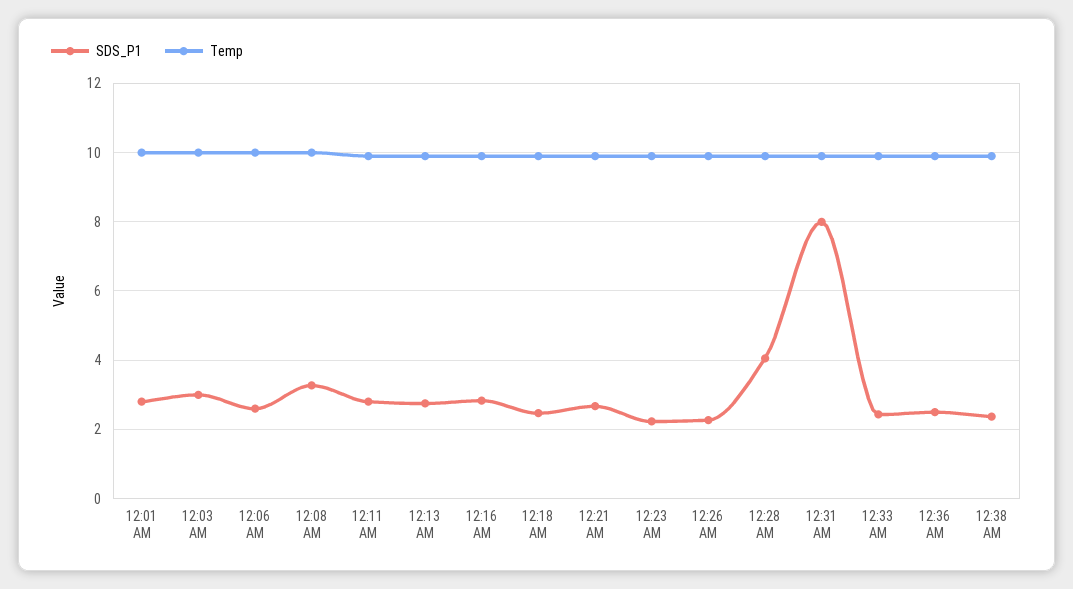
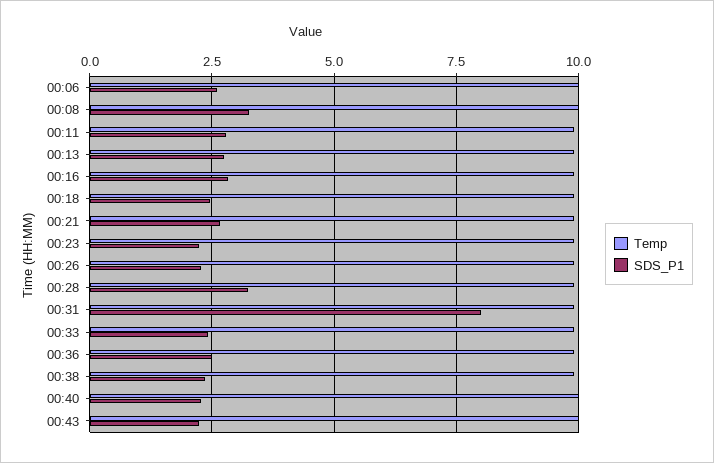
SDS_P1, 12:01 AM: 2.8 -> none
Temp, 12:01 AM: 10 -> none
SDS_P1, 12:03 AM: 3 -> none
Temp, 12:03 AM: 10 -> none
SDS_P1, 12:28 AM: 4 -> 3.25
Temp, 00:40: none -> 10
SDS_P1, 00:40: none -> 2.25
Temp, 00:43: none -> 10
SDS_P1, 00:43: none -> 2.25

